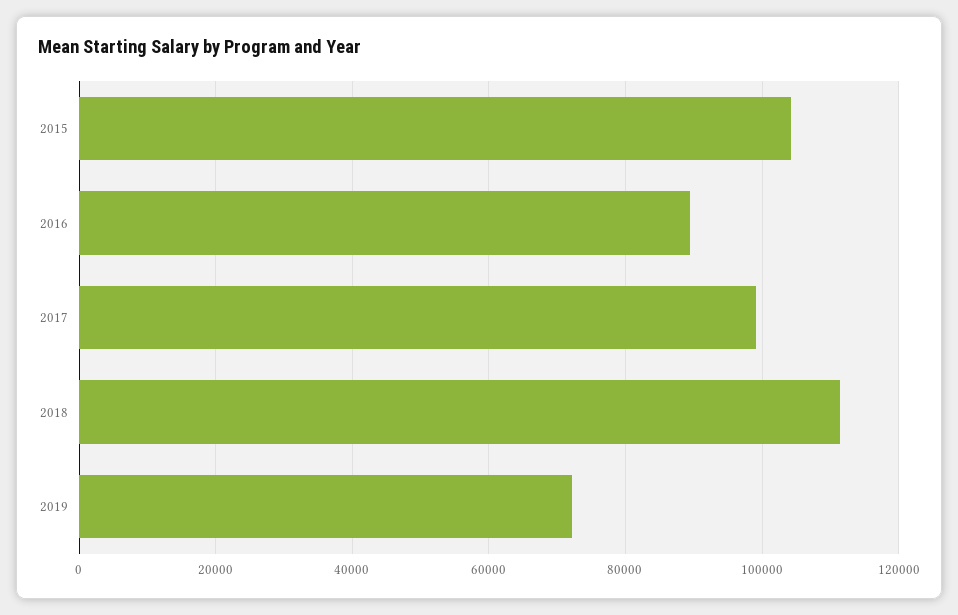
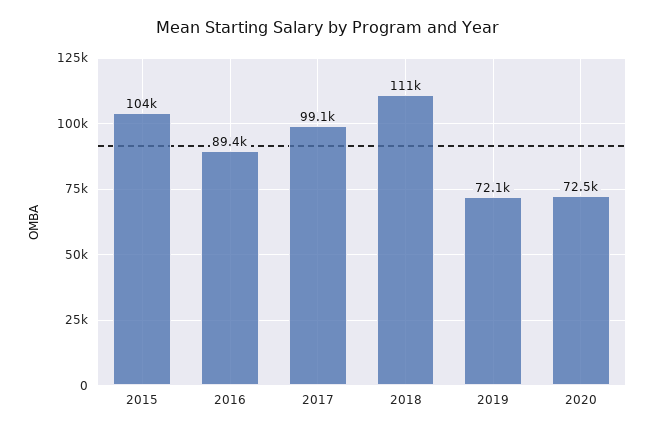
2020: none -> 72500

